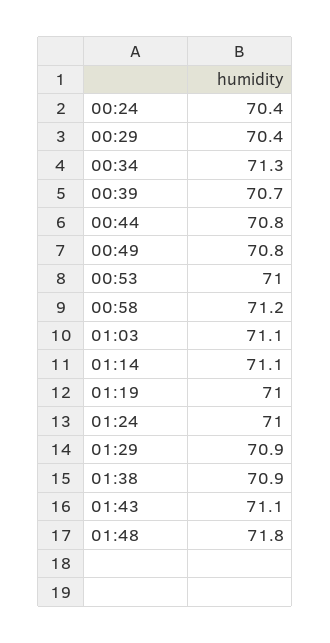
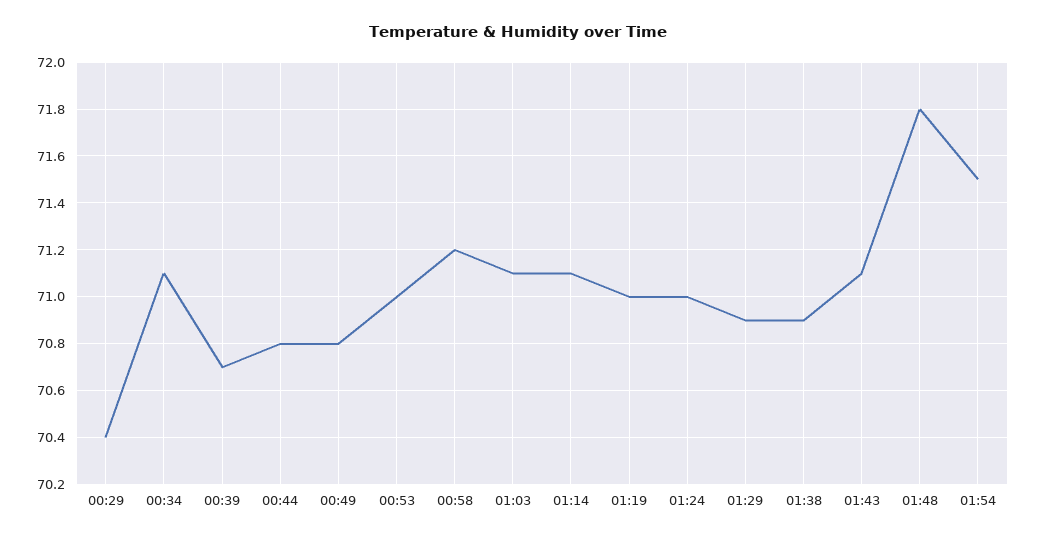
00:24: 70.4 -> none
00:34: 71.3 -> 71.1
01:54: none -> 71.5

